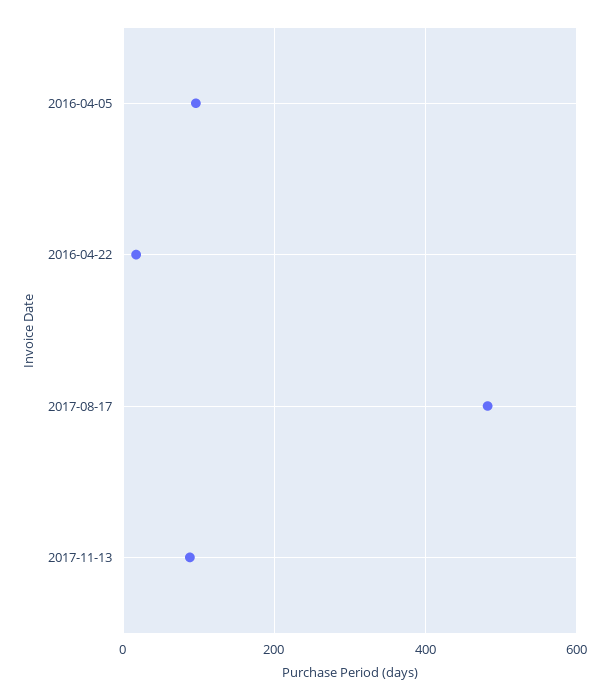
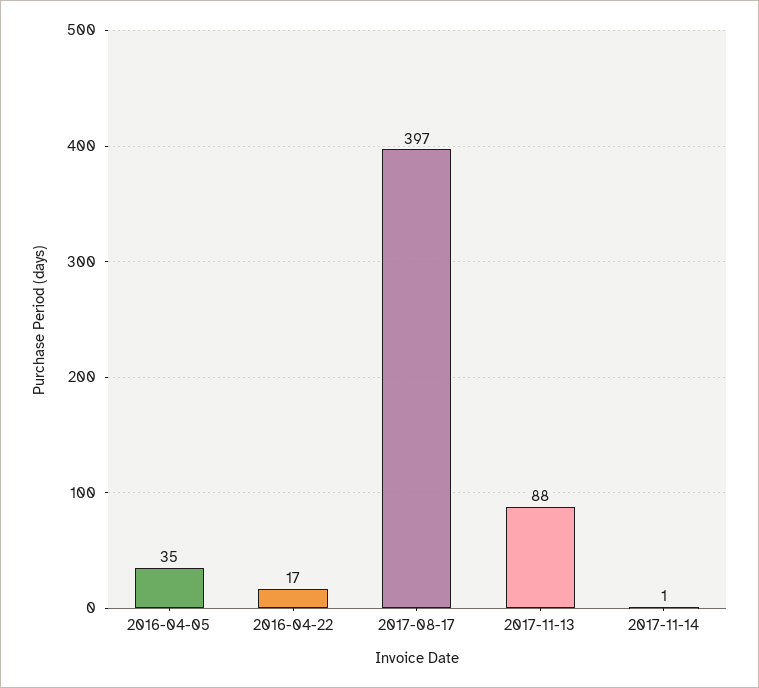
2016-04-05: 100 -> 35
2017-08-17: 480 -> 397
2017-11-14: none -> 1

